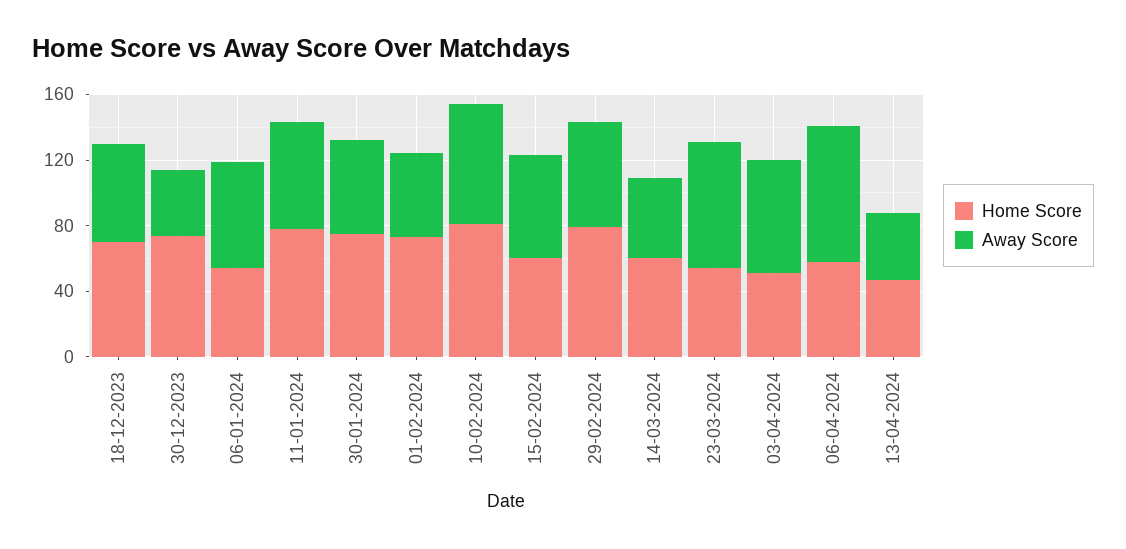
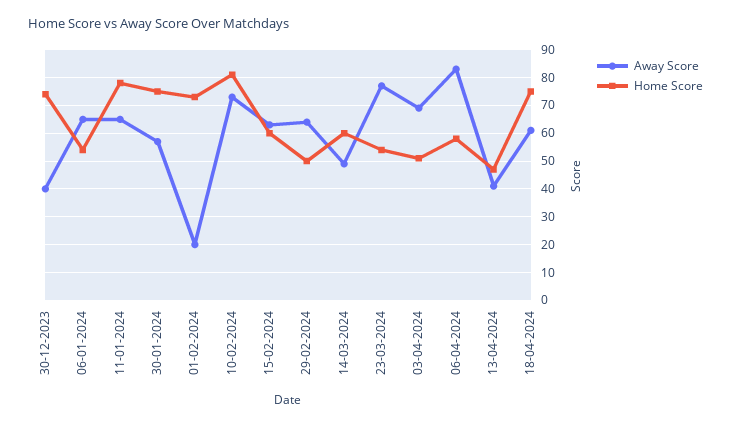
Home Score, 18-12-2023: 70 -> none
Away Score, 18-12-2023: 60 -> none
Away Score, 01-02-2024: 50 -> 20
Home Score, 29-02-2024: 80 -> 50
Away Score, 18-04-2024: none -> 60
Home Score, 18-04-2024: none -> 75

